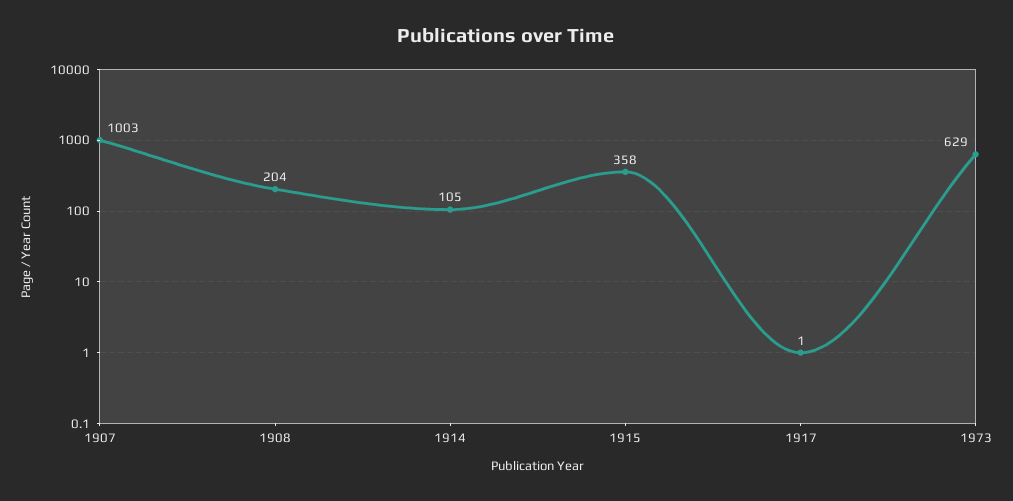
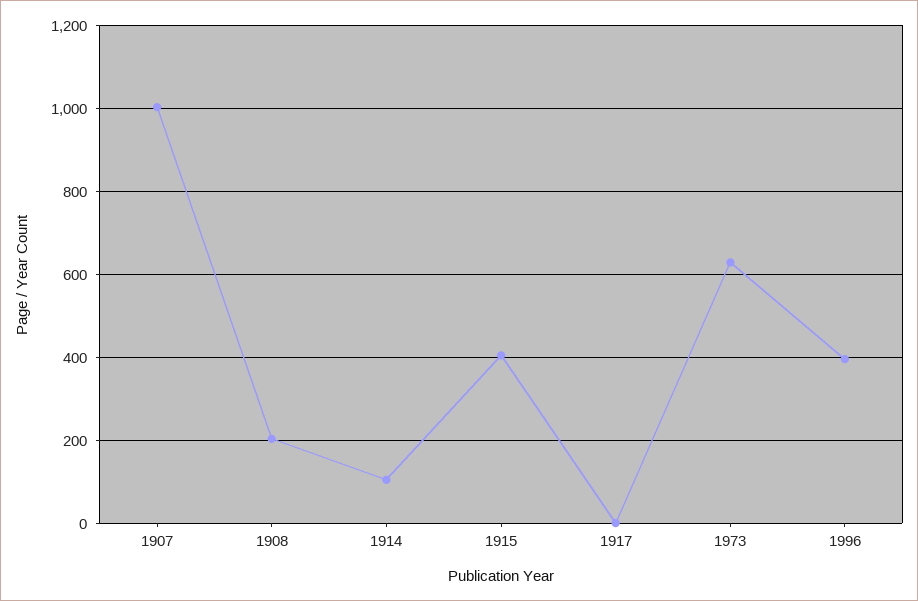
1915: 358 -> 400
1996: none -> 400

